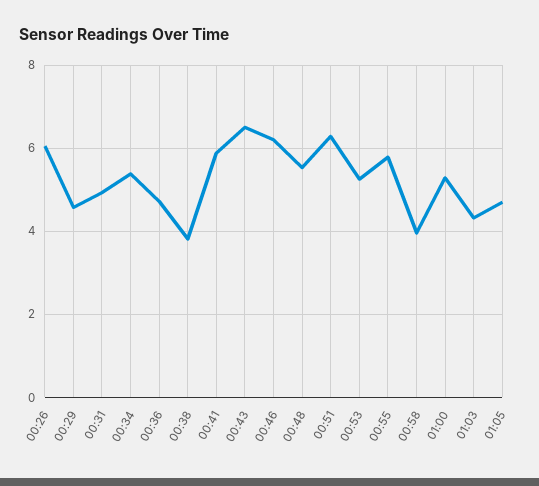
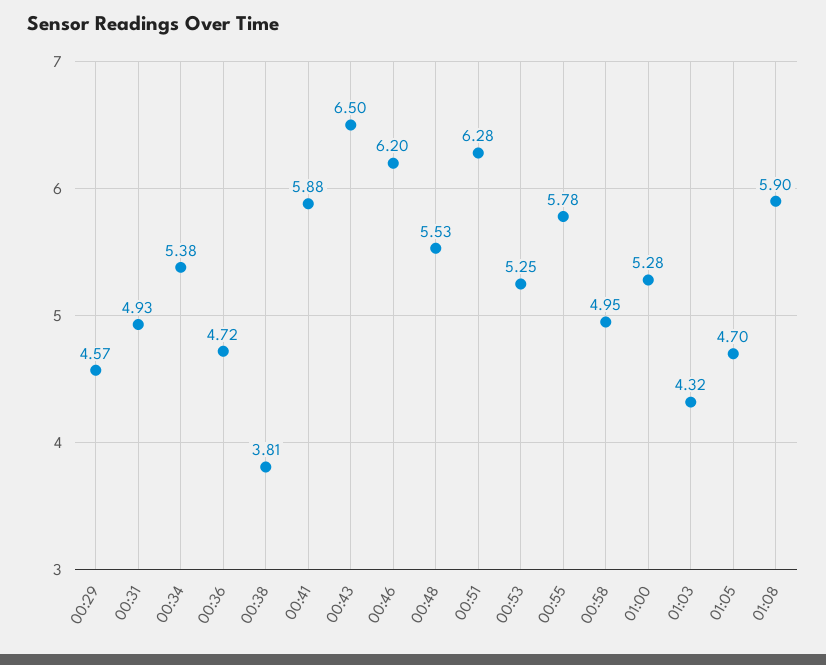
00:26: 6 -> none
00:58: 4 -> 4.95
01:08: none -> 5.9

